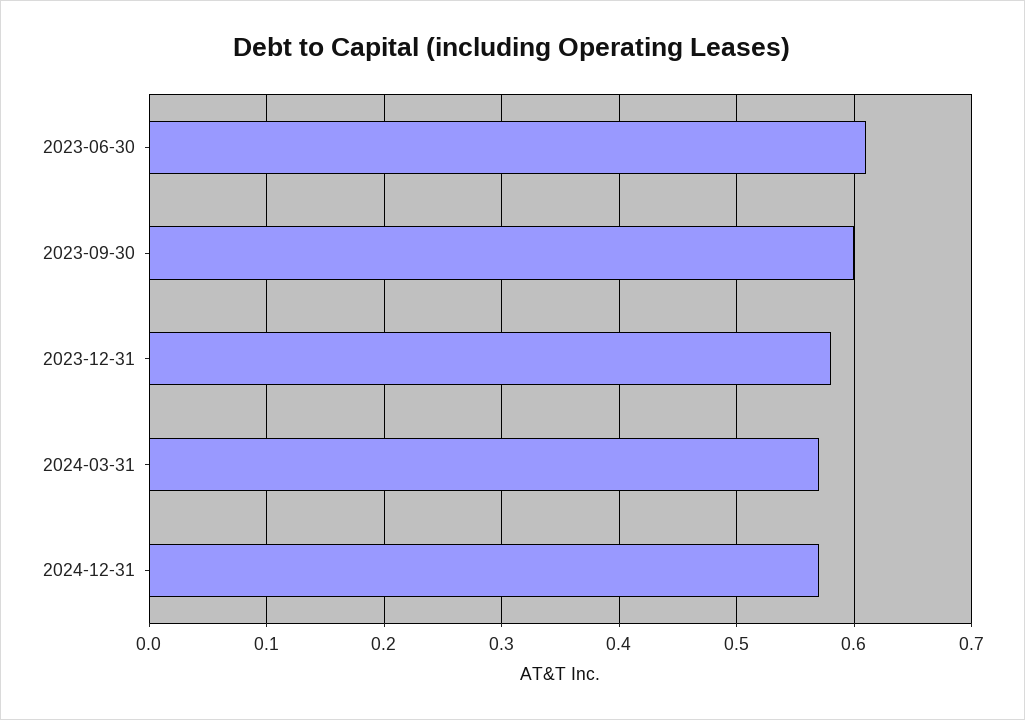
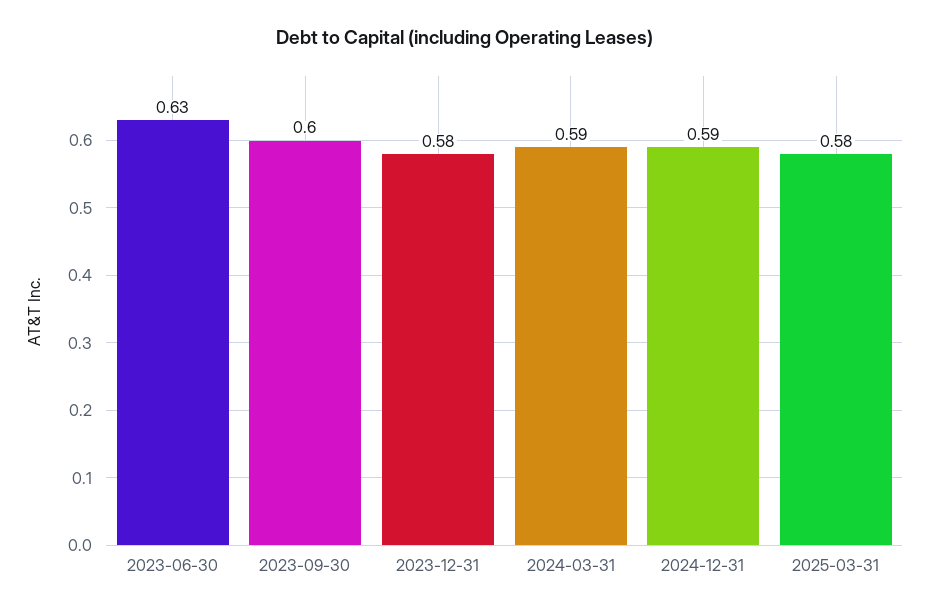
2023-06-30: 0.61 -> 0.63
2024-03-31: 0.57 -> 0.59
2024-12-31: 0.57 -> 0.59
2025-03-31: none -> 0.58

